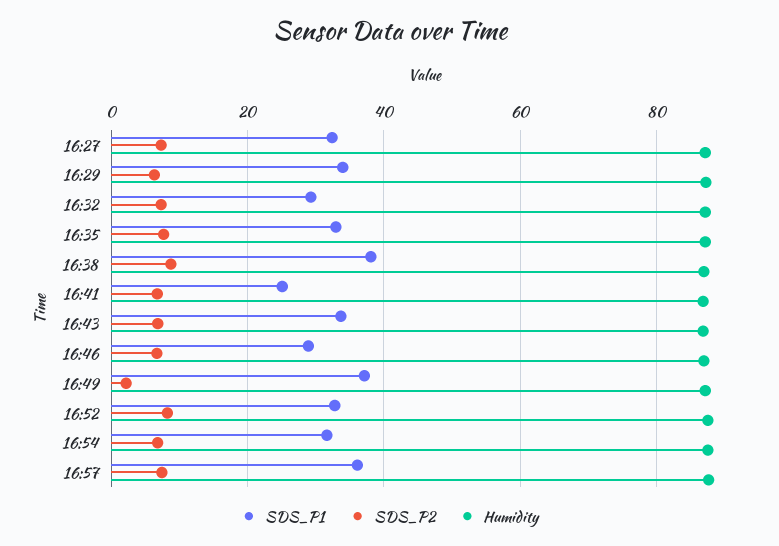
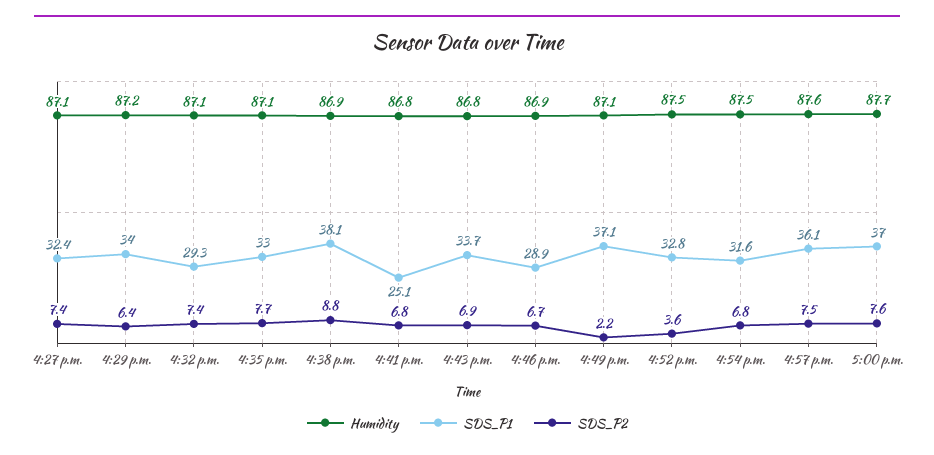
SDS_P2, 16:52: 8 -> 3.6
Humidity, 5:00 p.m.: none -> 87.7
SDS_P1, 5:00 p.m.: none -> 37
SDS_P2, 5:00 p.m.: none -> 7.6

